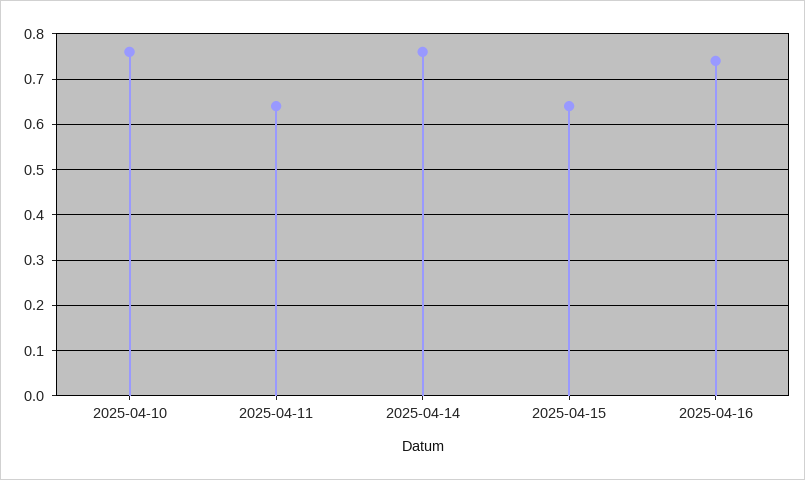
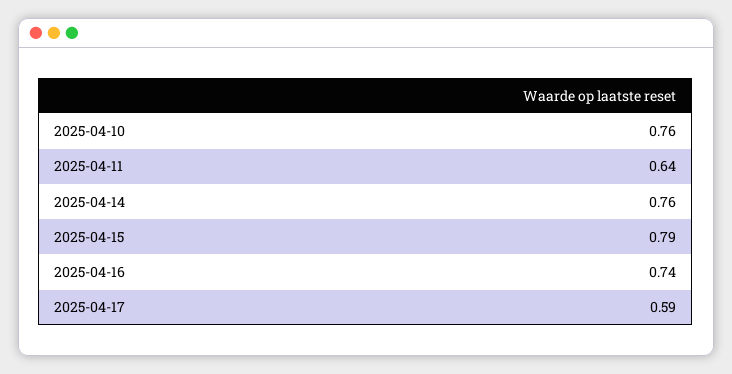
2025-04-15: 0.65 -> 0.79
2025-04-17: none -> 0.59

